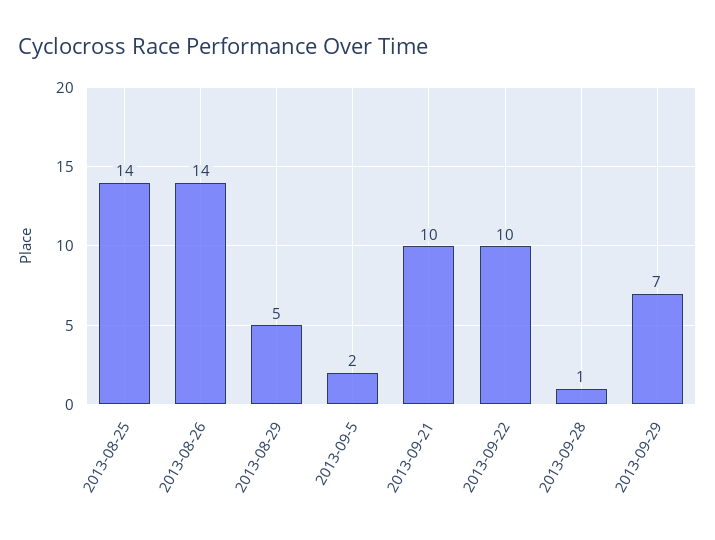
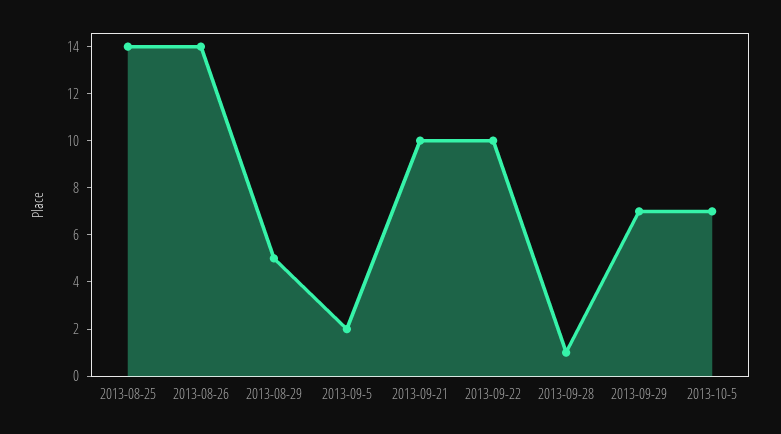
2013-10-5: none -> 7

